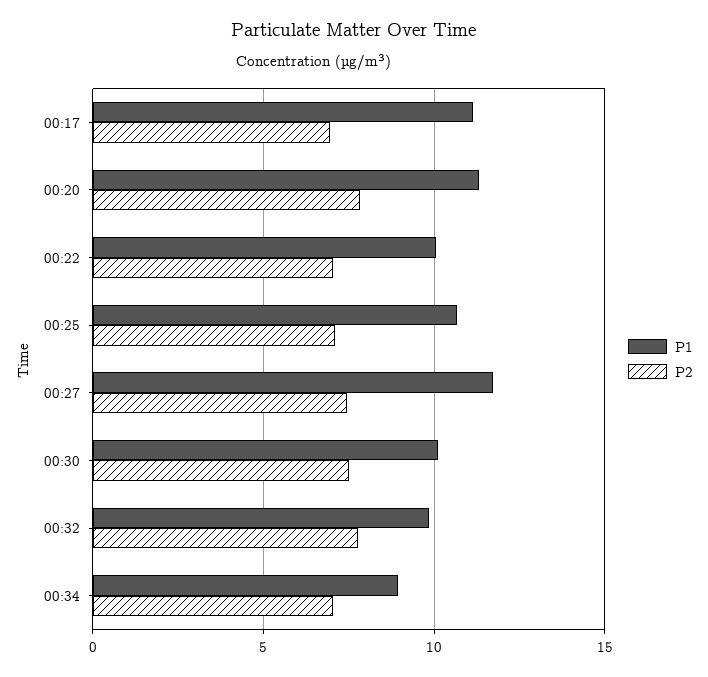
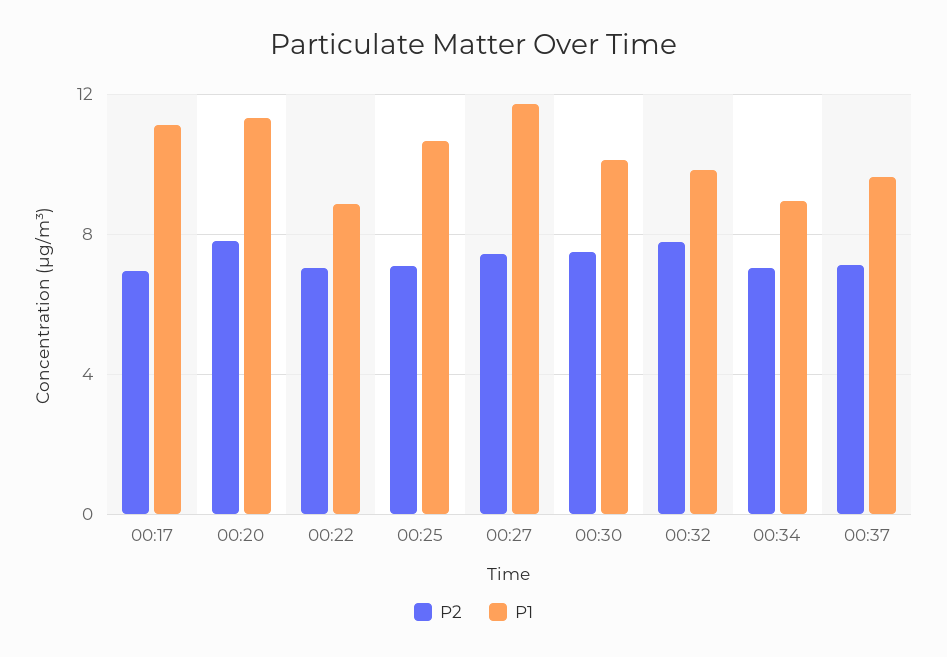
P1, 00:22: 10 -> 9
P2, 00:37: none -> 7
P1, 00:37: none -> 9.5

